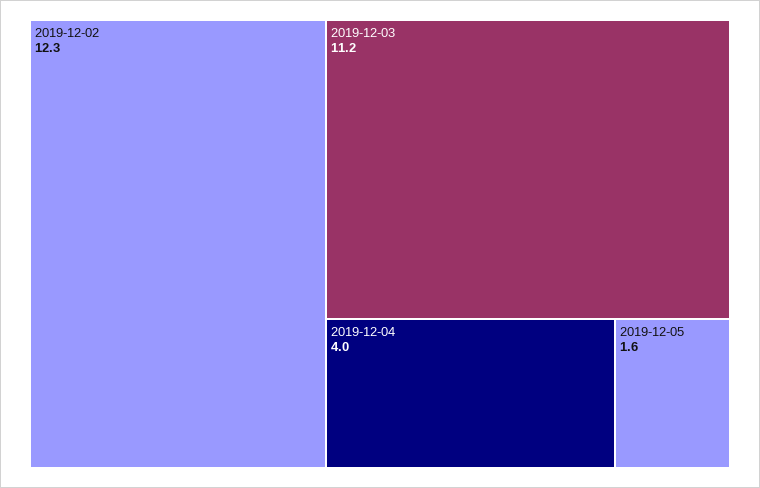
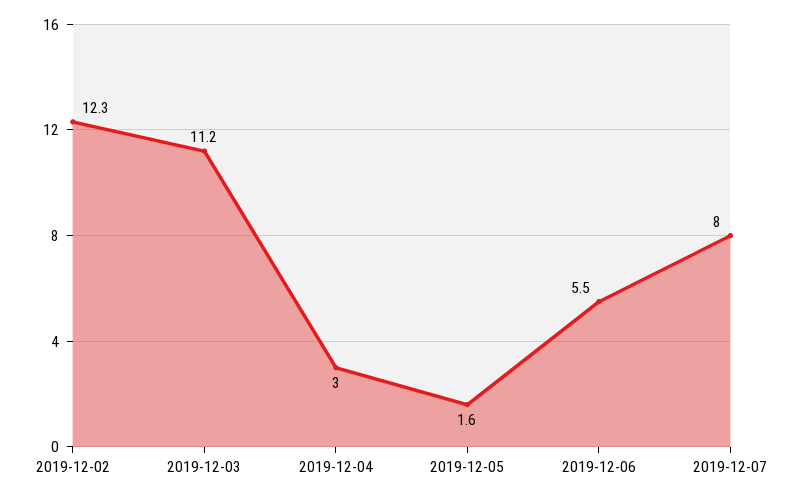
2019-12-04: 4 -> 3
2019-12-06: none -> 5.5
2019-12-07: none -> 8

